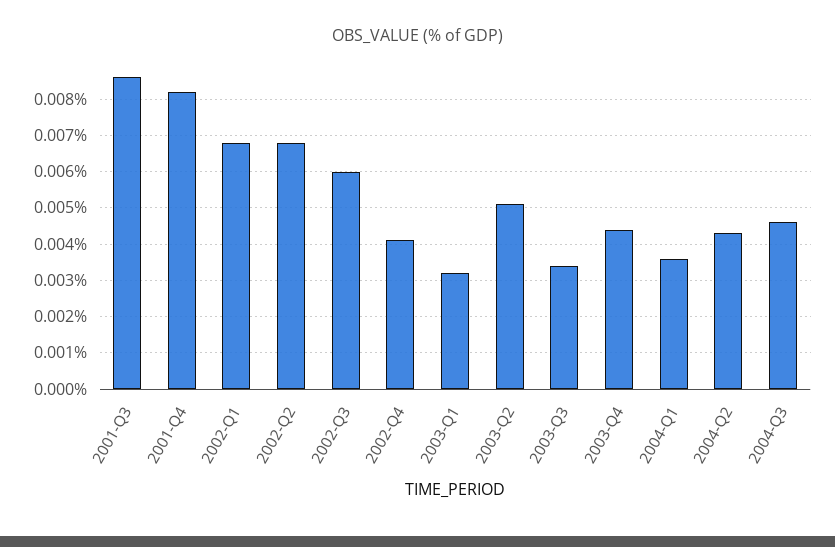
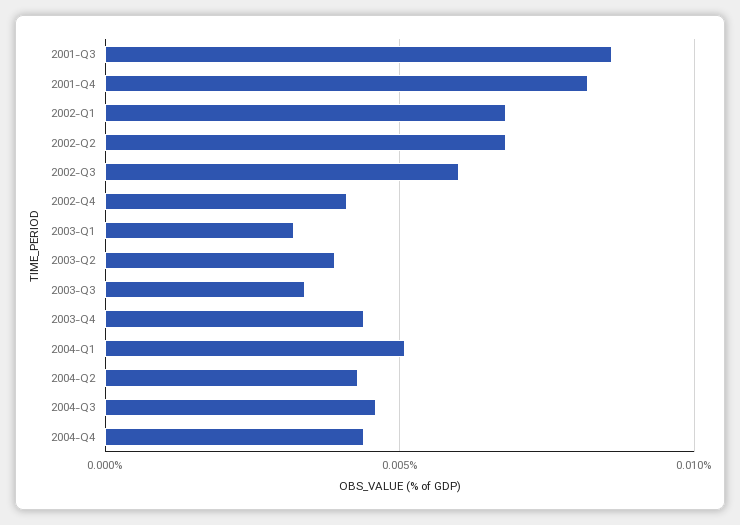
2003-Q2: 0.005 -> 0.004
2004-Q1: 0.0035 -> 0.005
2004-Q4: none -> 0.0045

